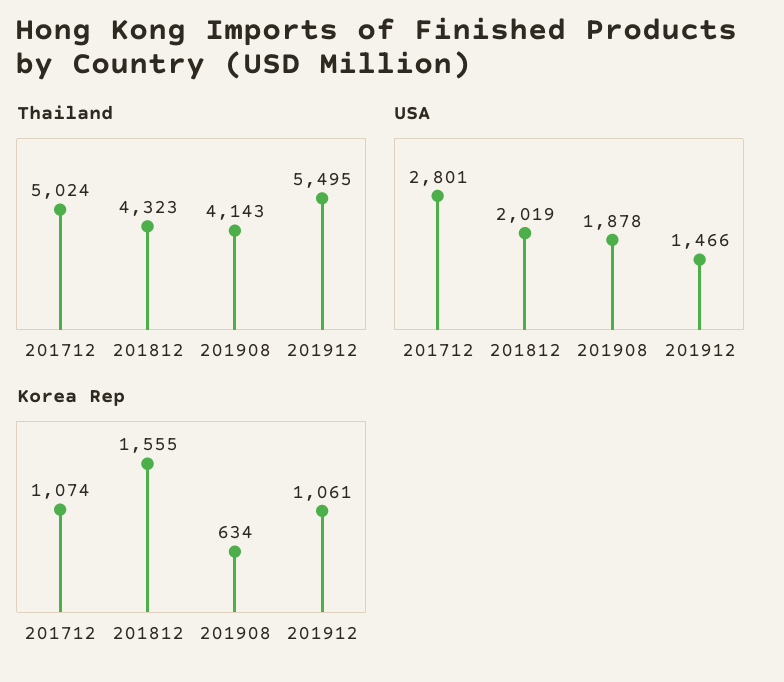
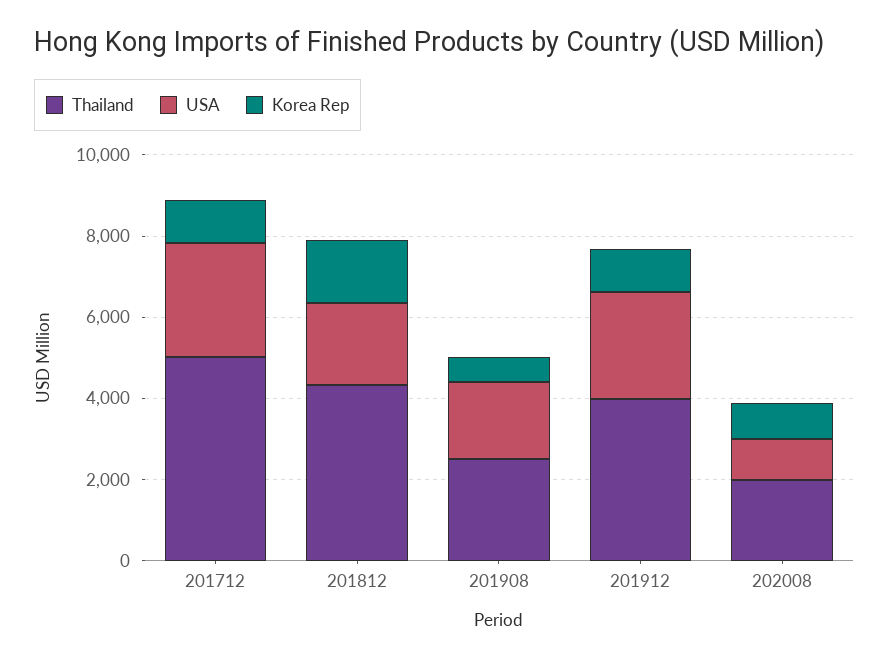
Thailand, 201908: 4143 -> 2500
Thailand, 201912: 5495 -> 4000
USA, 201912: 1466 -> 2500
Thailand, 202008: none -> 2000
USA, 202008: none -> 1000
Korea Rep, 202008: none -> 1000

